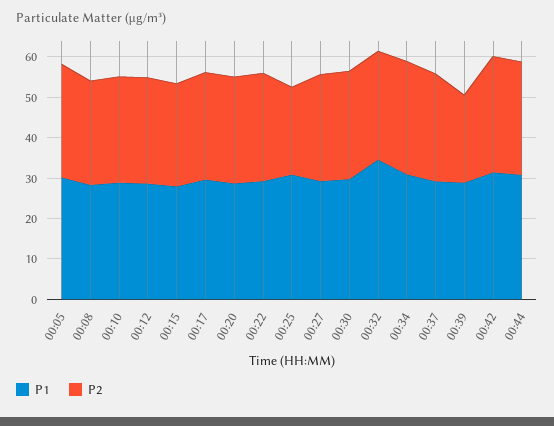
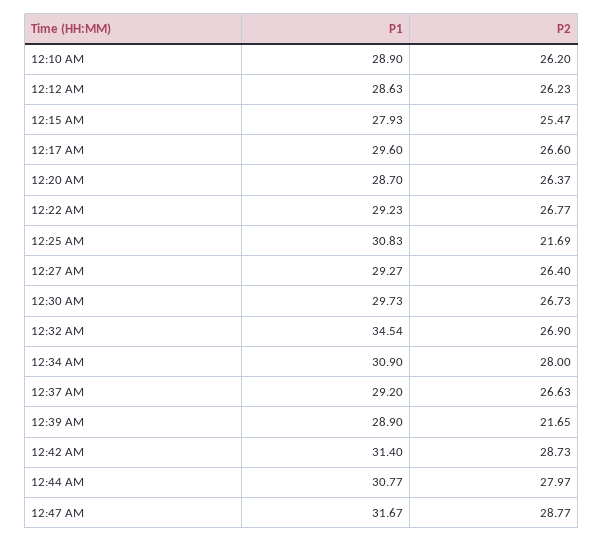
P1, 00:05: 30 -> none
P2, 00:05: 28 -> none
P1, 00:08: 28 -> none
P2, 00:08: 26 -> none
P1, 12:47 AM: none -> 31.67
P2, 12:47 AM: none -> 28.77

